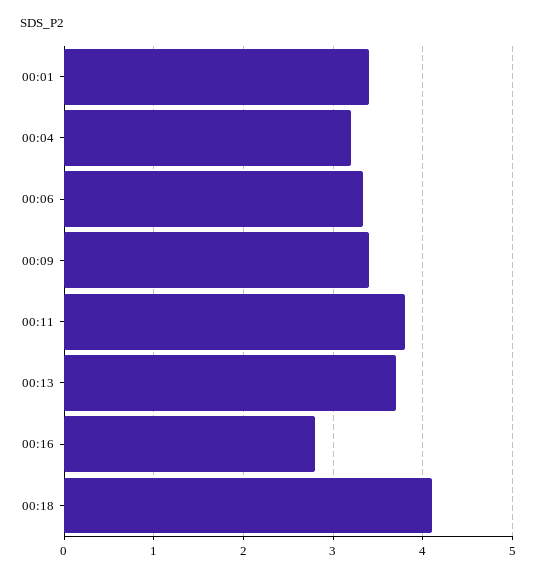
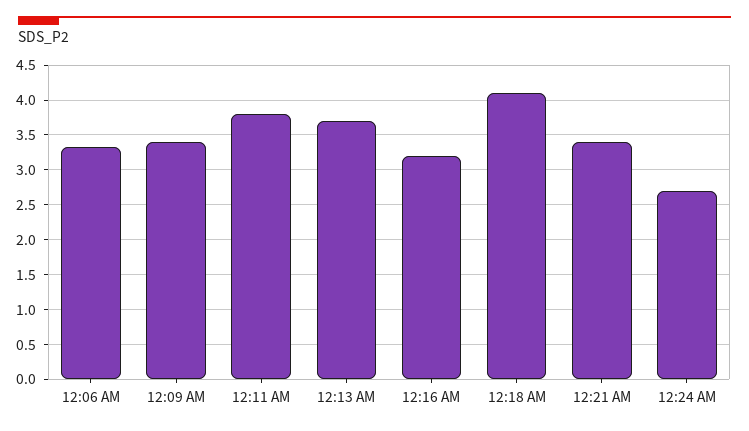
00:01: 3.4 -> none
00:04: 3.2 -> none
00:16: 2.8 -> 3.2
12:21 AM: none -> 3.4
12:24 AM: none -> 2.7

